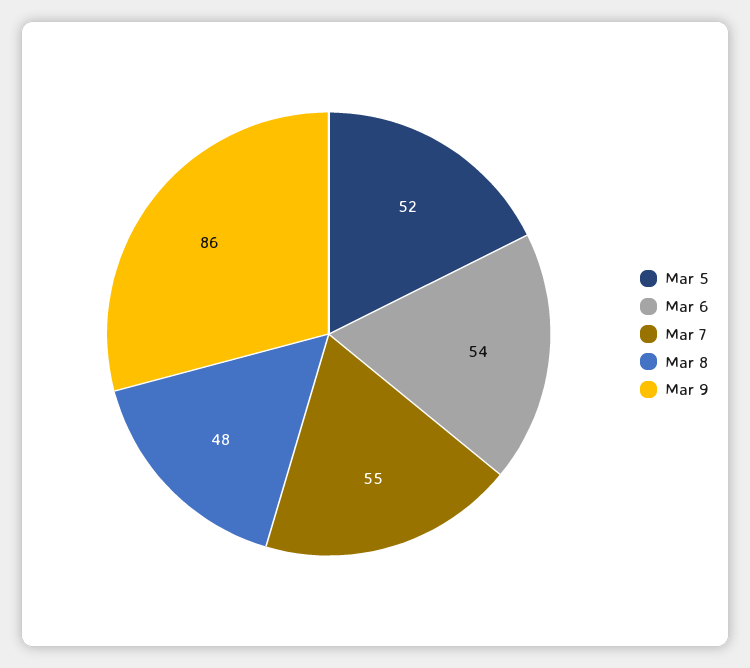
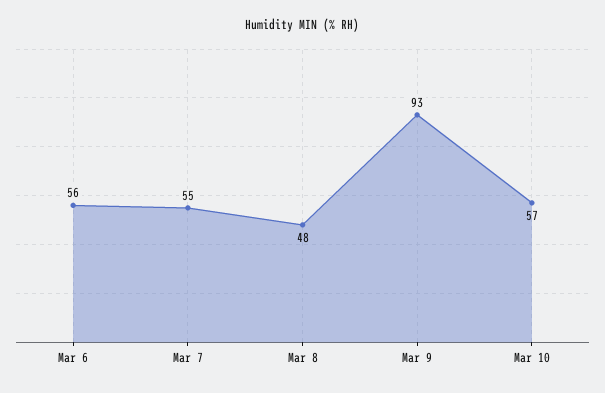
Mar 5: 52 -> none
Mar 6: 54 -> 56
Mar 9: 86 -> 93
Mar 10: none -> 57

